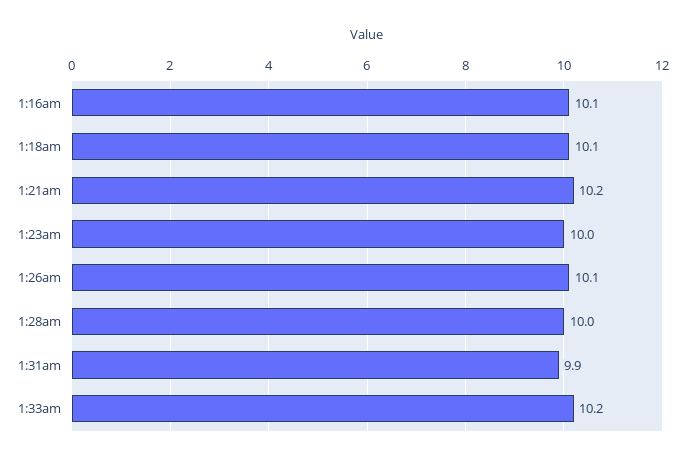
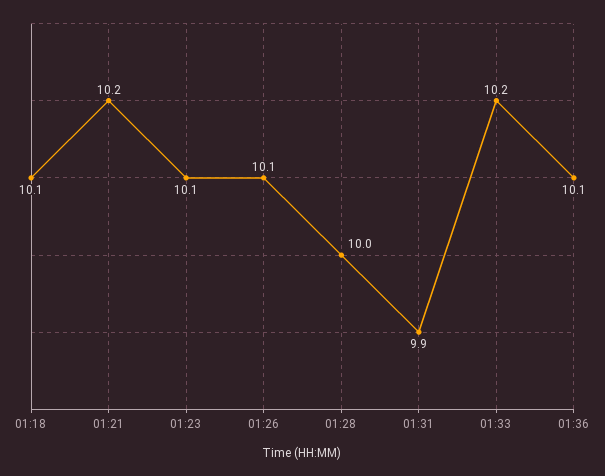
1:16am: 10.1 -> none
1:23am: 10 -> 10.1
01:36: none -> 10.1

